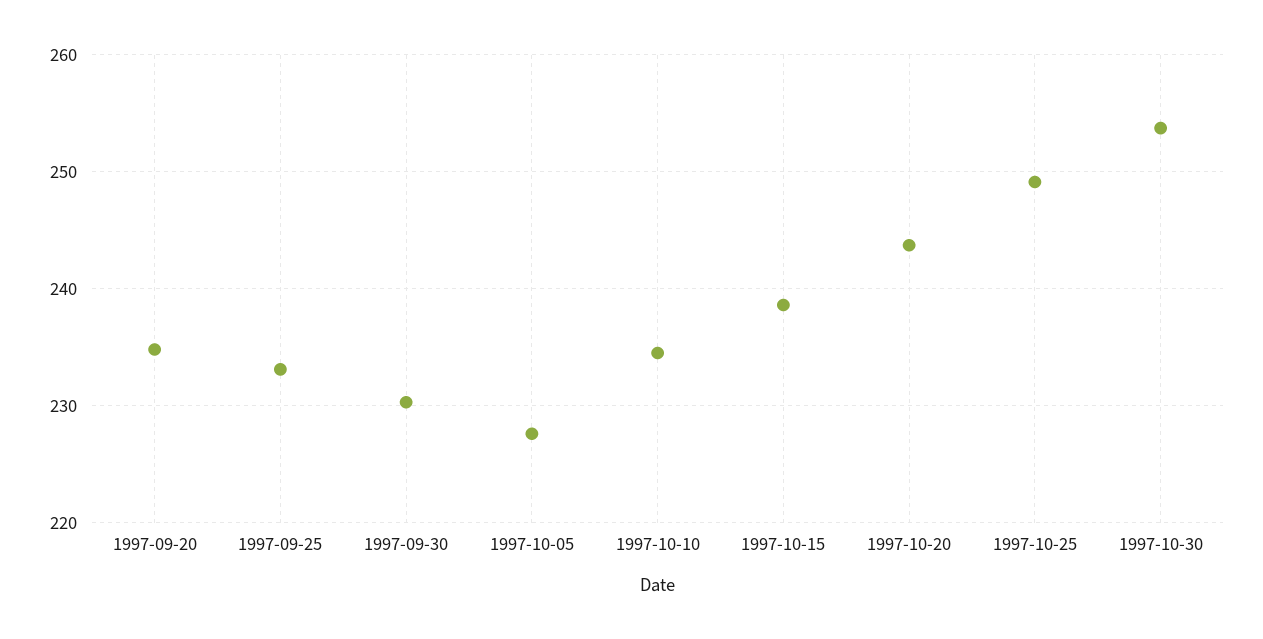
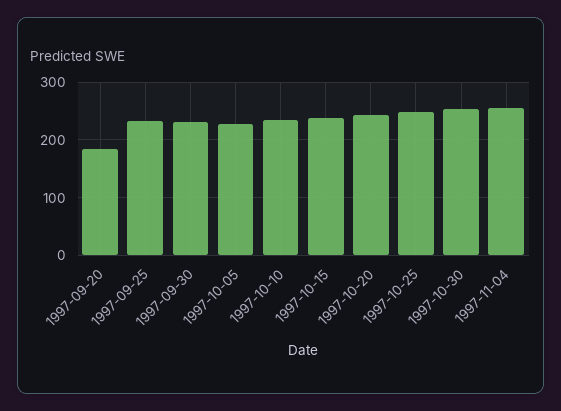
1997-09-20: 235 -> 180
1997-11-04: none -> 260

